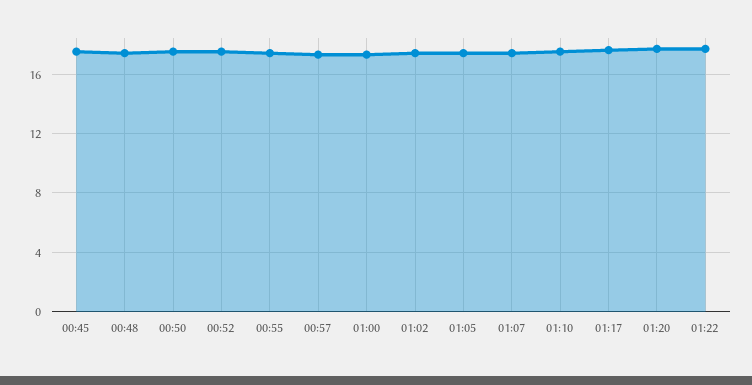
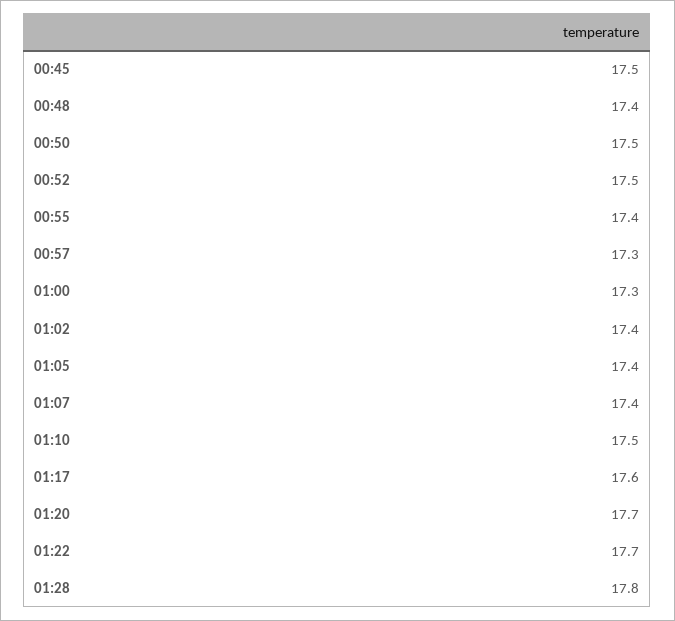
01:28: none -> 17.8

